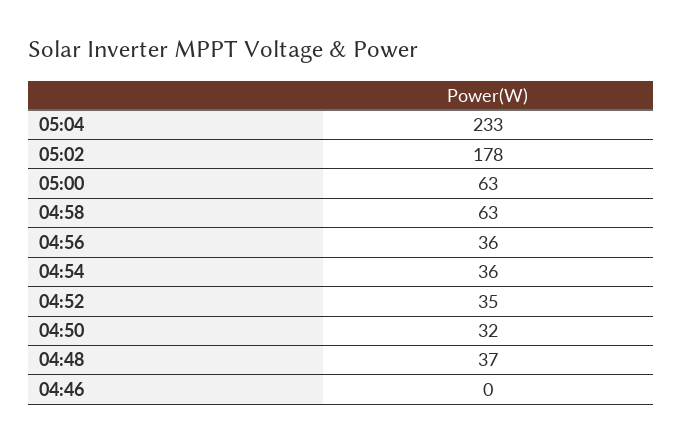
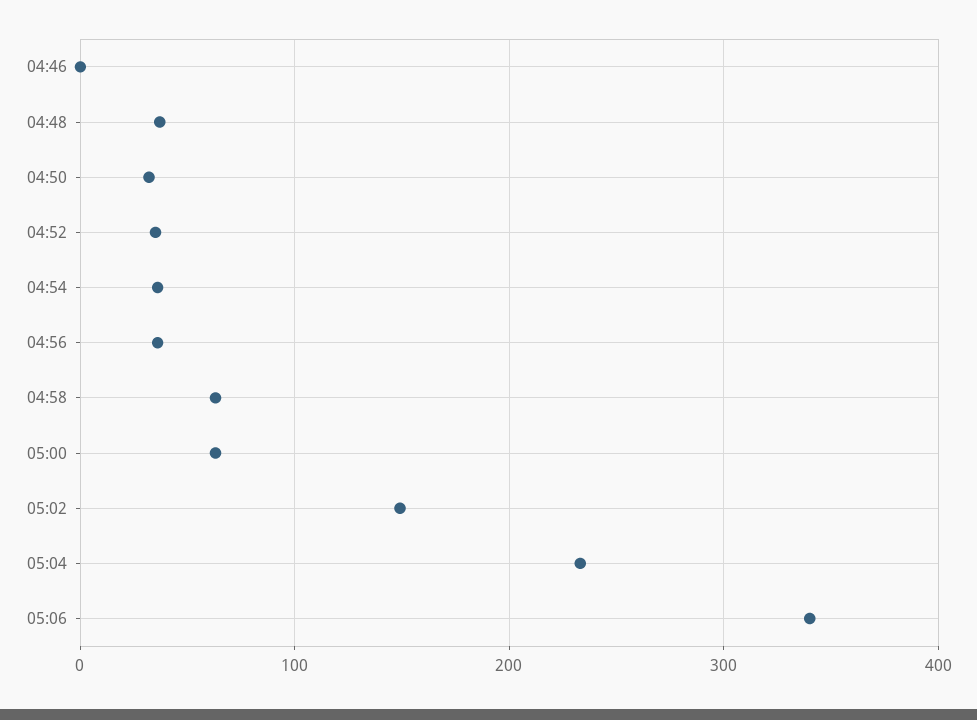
05:02: 178 -> 150
05:06: none -> 340

